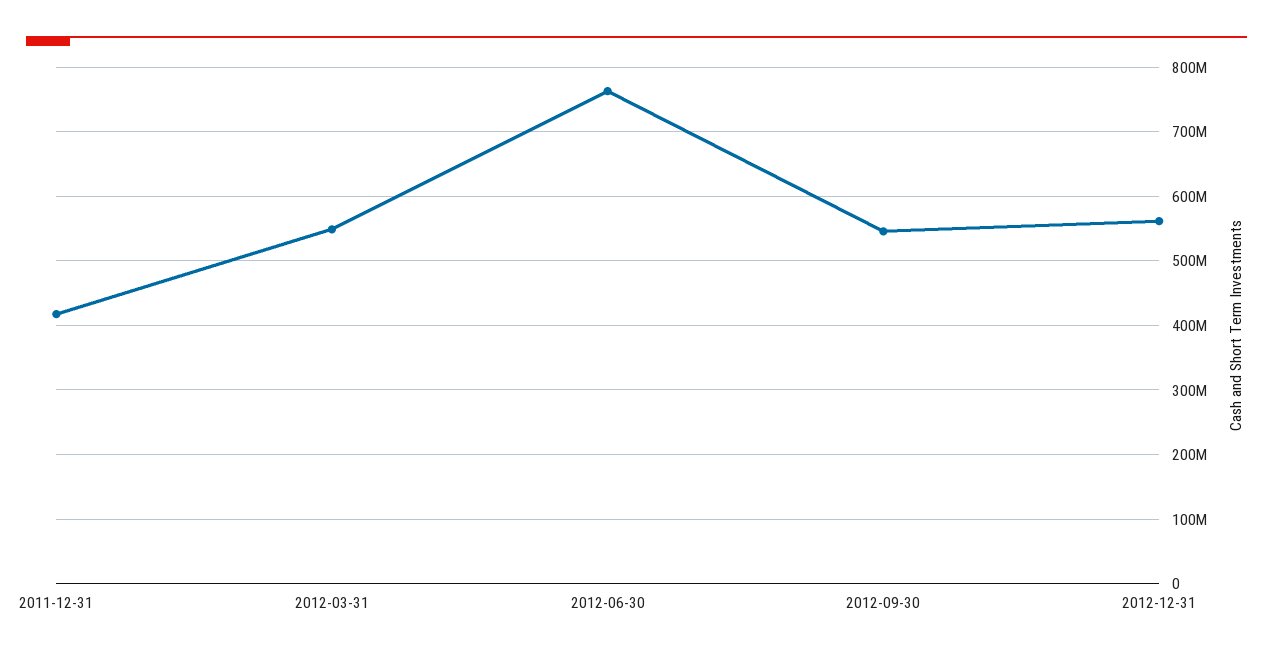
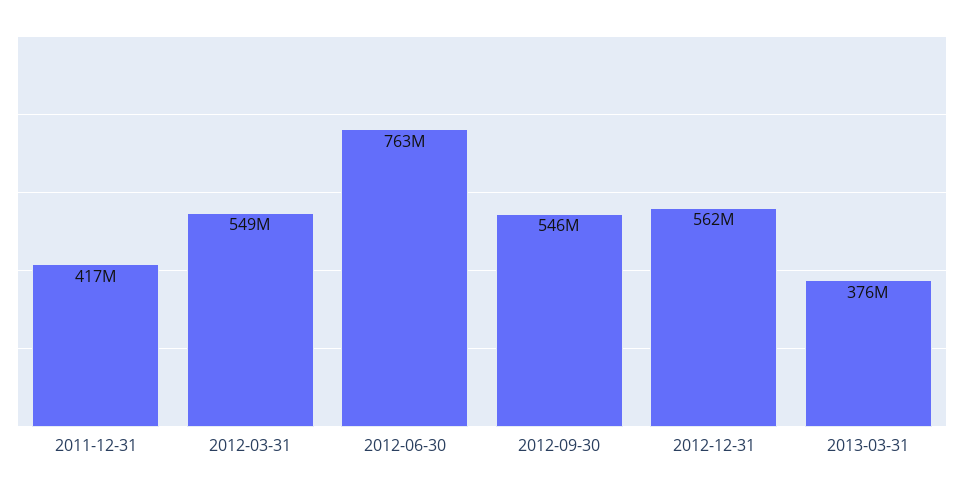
2013-03-31: none -> 376000000

